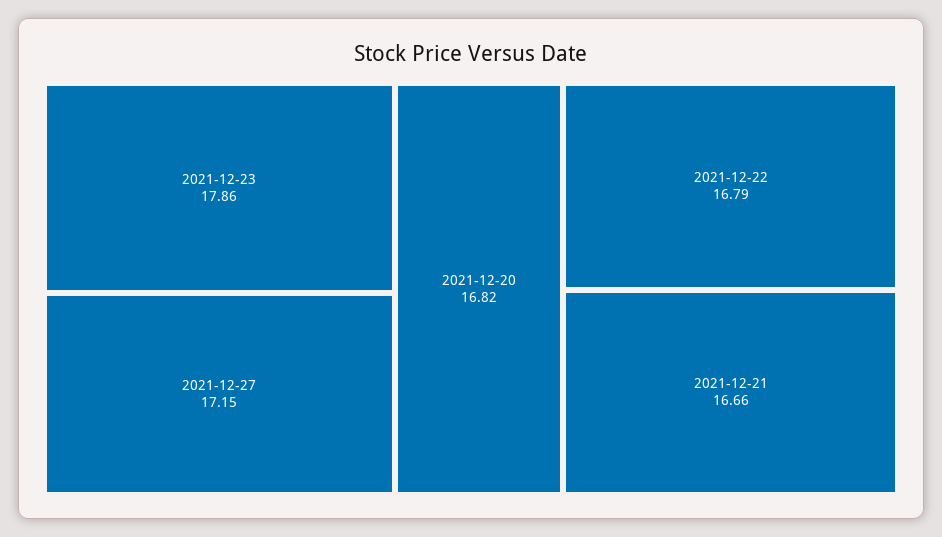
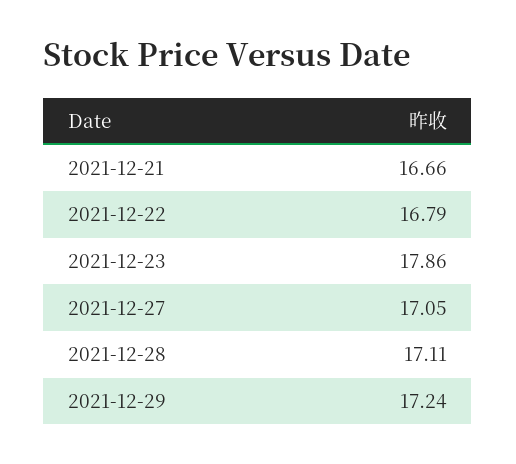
2021-12-27: 17.15 -> 17.05
2021-12-20: 16.82 -> none
2021-12-28: none -> 17.11
2021-12-29: none -> 17.24

